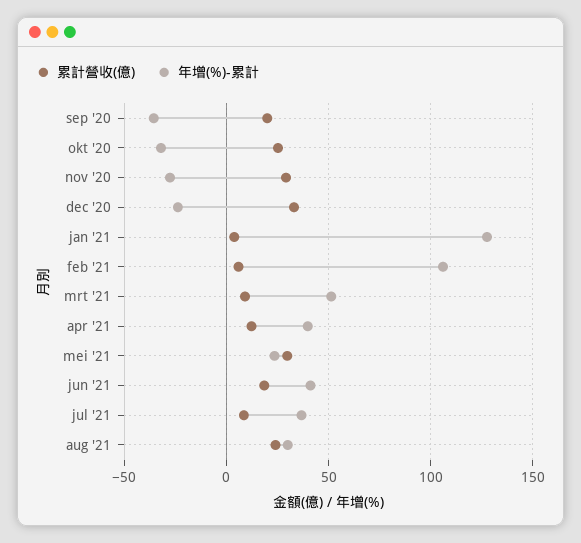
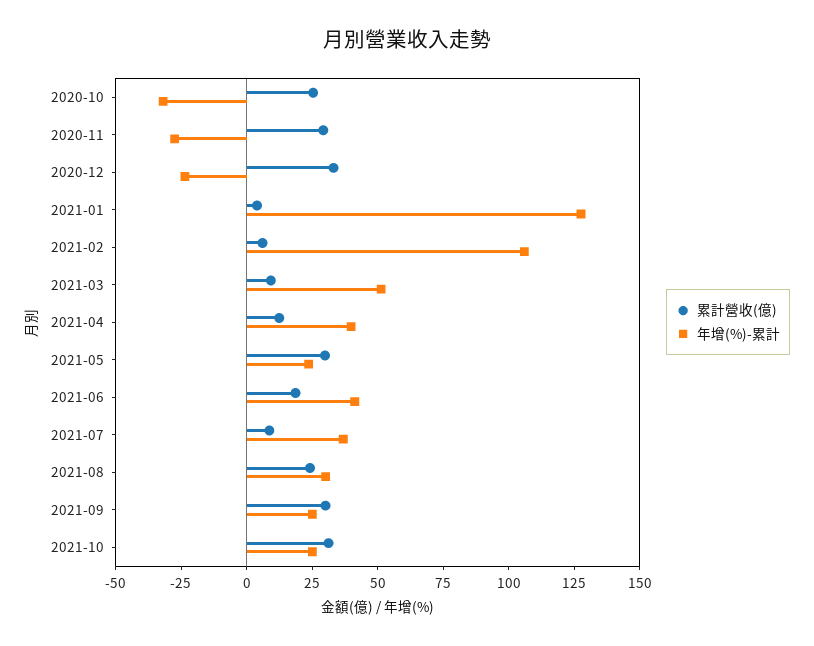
累計營收(億), sep '20: 20 -> none
年增(%)-累計, sep '20: -35 -> none
累計營收(億), 2021-09: none -> 30
年增(%)-累計, 2021-09: none -> 25
累計營收(億), 2021-10: none -> 30
年增(%)-累計, 2021-10: none -> 25

